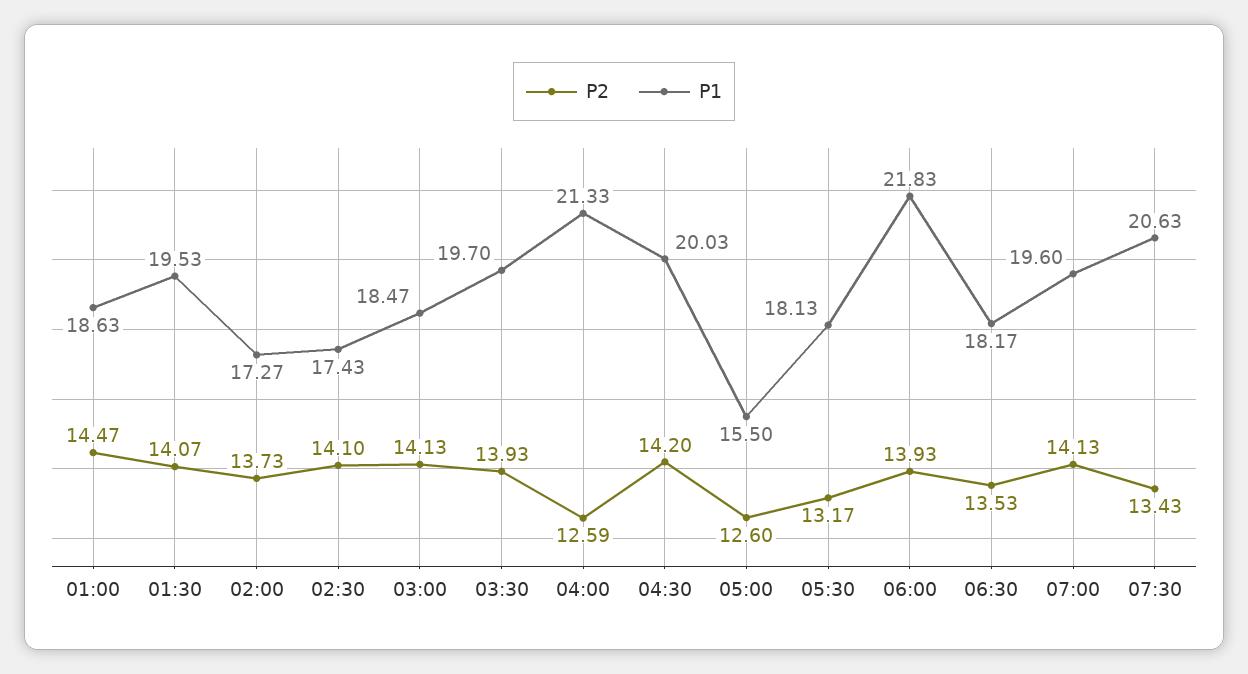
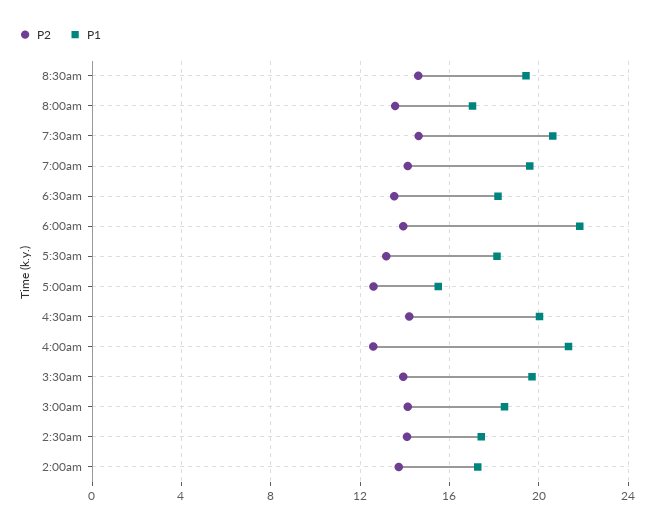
P2, 01:00: 14.47 -> none
P1, 01:00: 18.63 -> none
P2, 01:30: 14.07 -> none
P1, 01:30: 19.53 -> none
P2, 07:30: 13.43 -> 14.5
P2, 8:30am: none -> 14.5
P1, 8:30am: none -> 19.5
P2, 8:00am: none -> 13.5
P1, 8:00am: none -> 17

